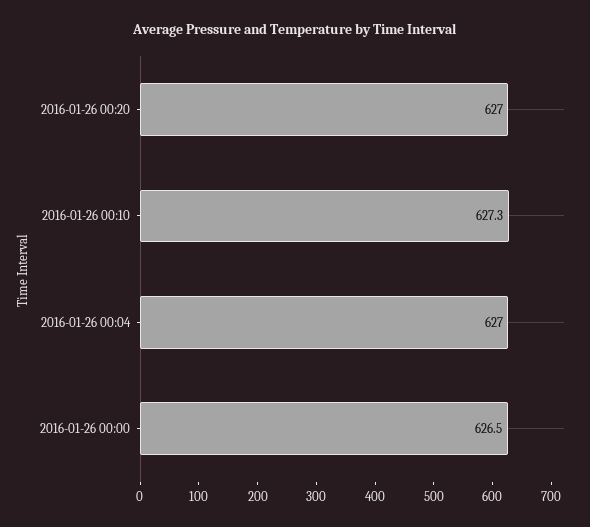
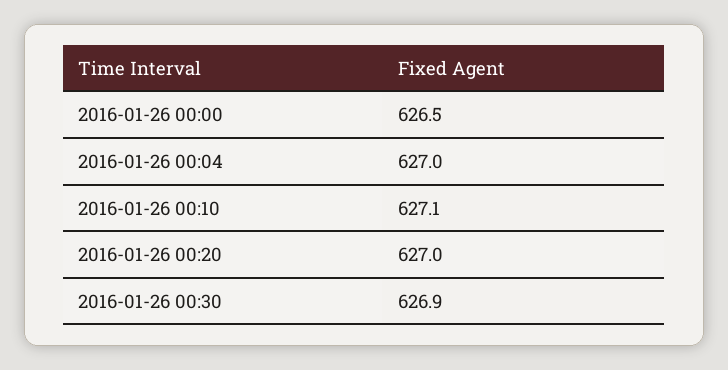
2016-01-26 00:10: 627.3 -> 627.1
2016-01-26 00:30: none -> 626.9

